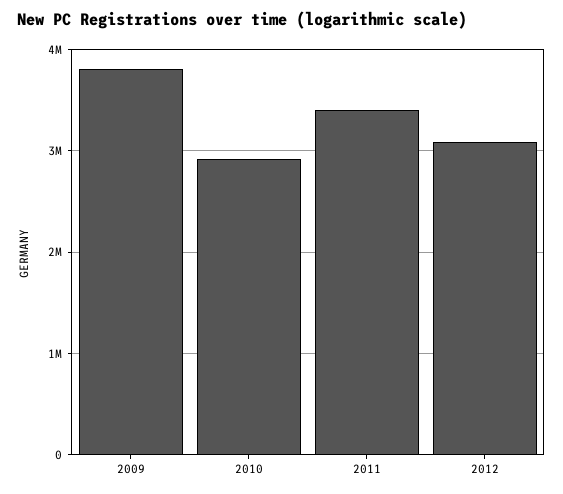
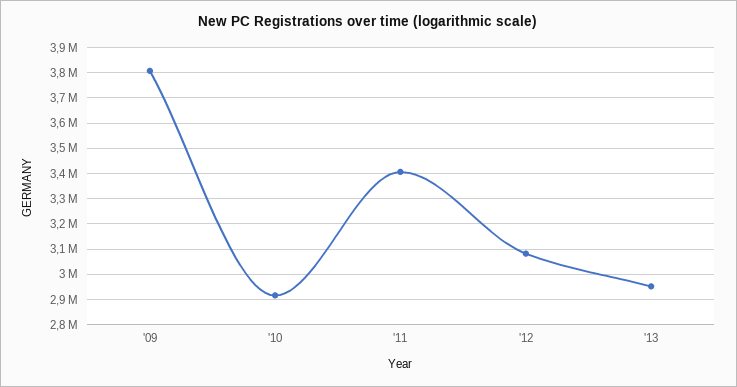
'13: none -> 2950000

